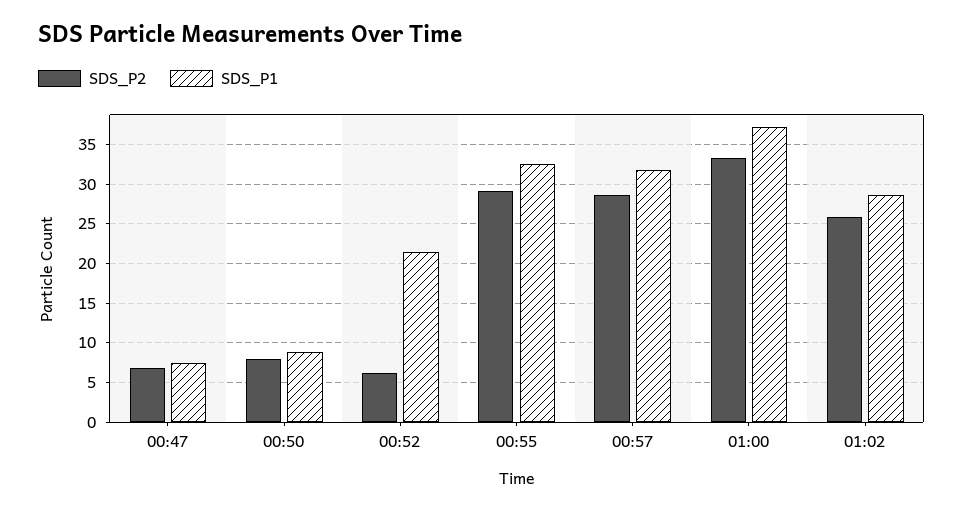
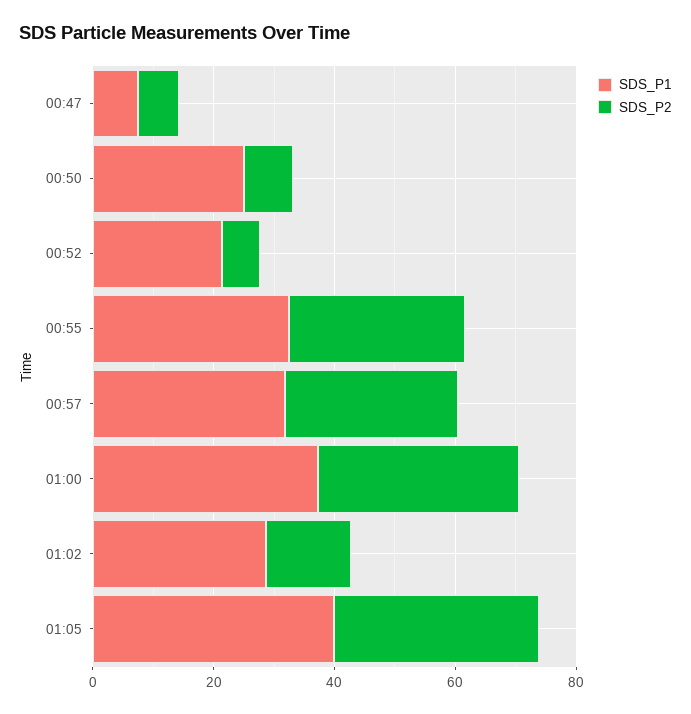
SDS_P1, 00:50: 9 -> 25
SDS_P2, 01:02: 26 -> 15
SDS_P1, 01:05: none -> 40
SDS_P2, 01:05: none -> 35

